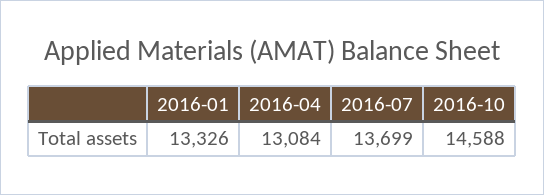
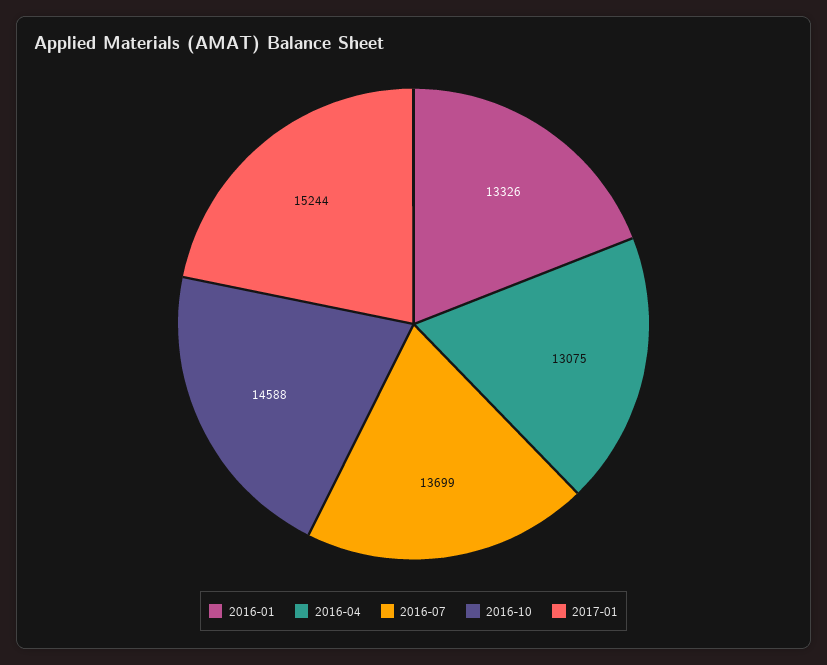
2016-04: 13084 -> 13075
2017-01: none -> 15244

